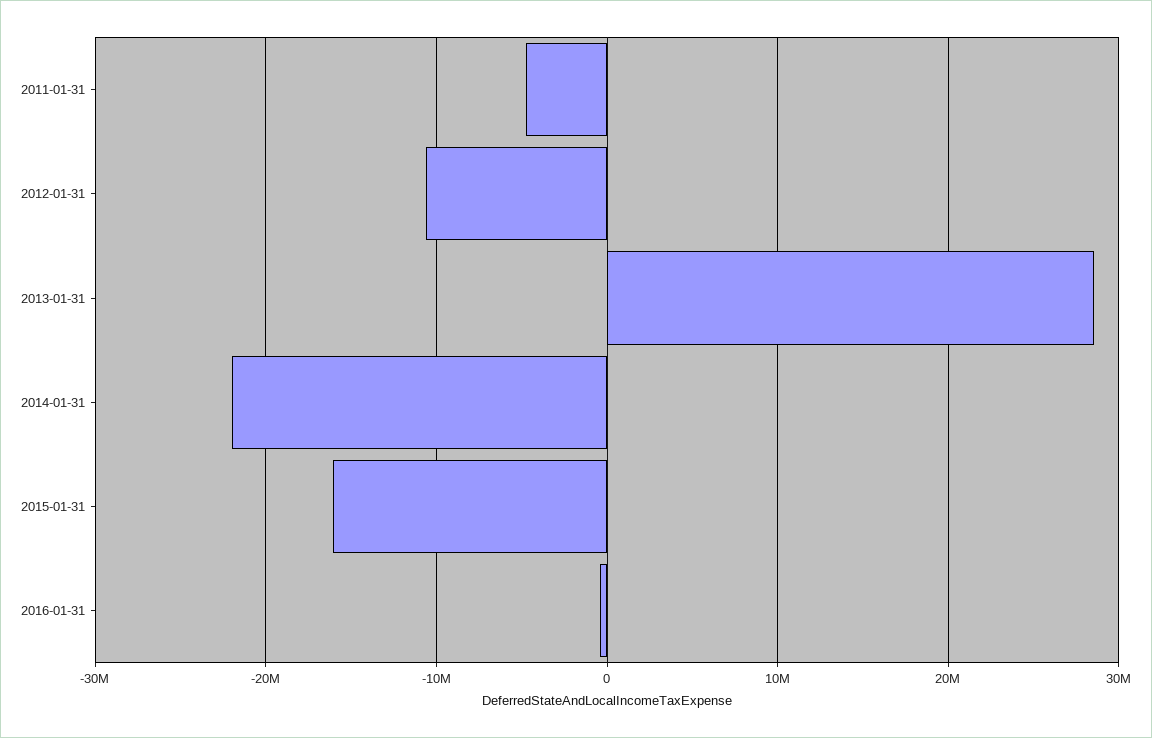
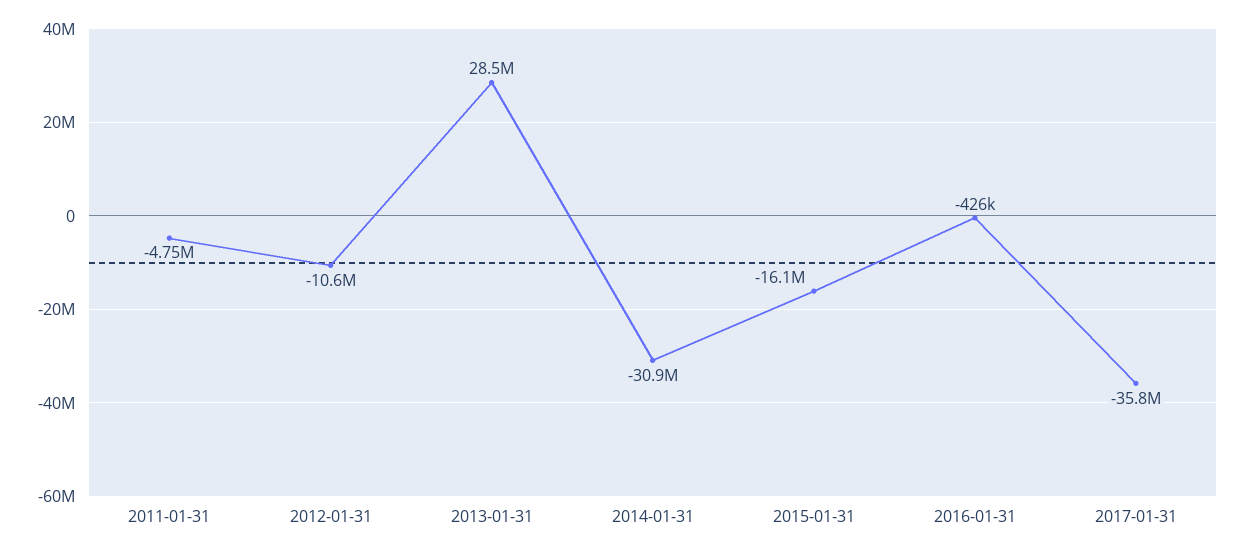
2014-01-31: -22000000 -> -30900000
2017-01-31: none -> -35800000

